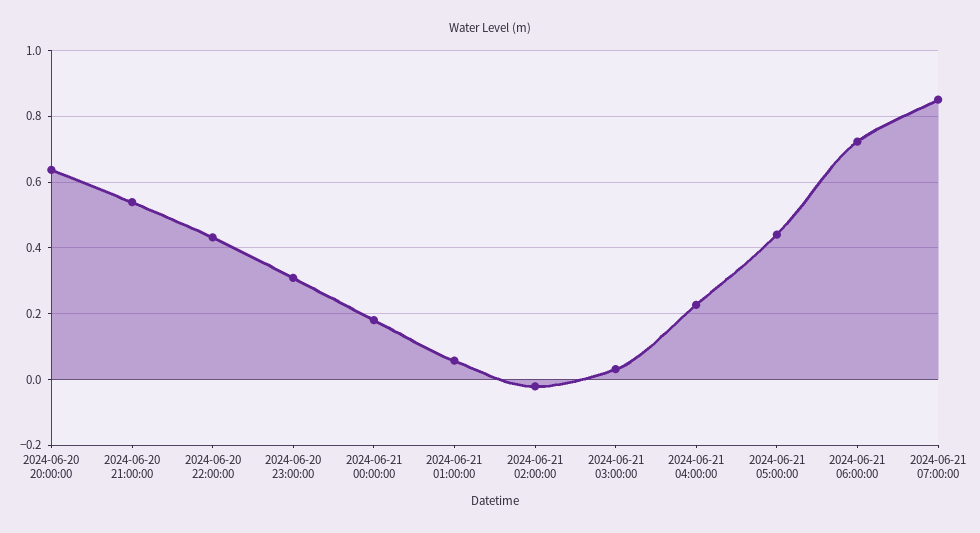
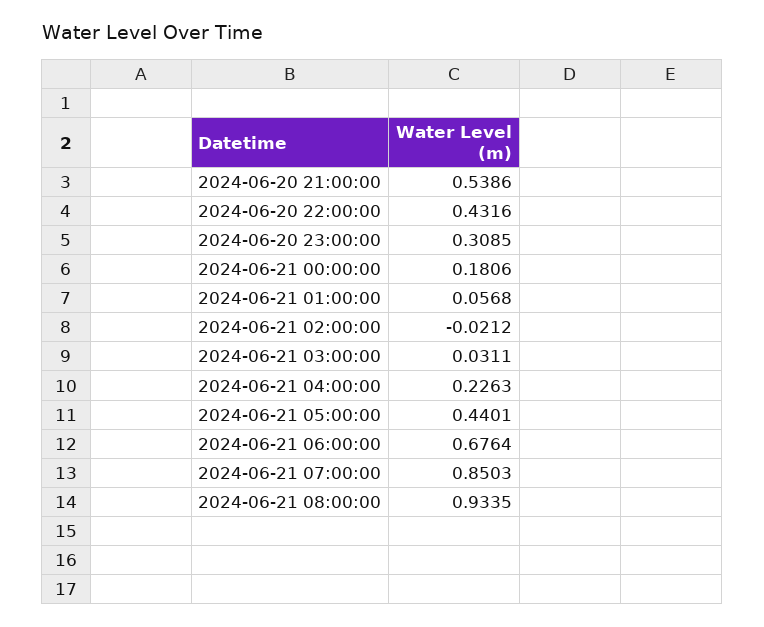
2024-06-20 20:00:00: 0.64 -> none
2024-06-21 06:00:00: 0.72 -> 0.6764
2024-06-21 08:00:00: none -> 0.9335

